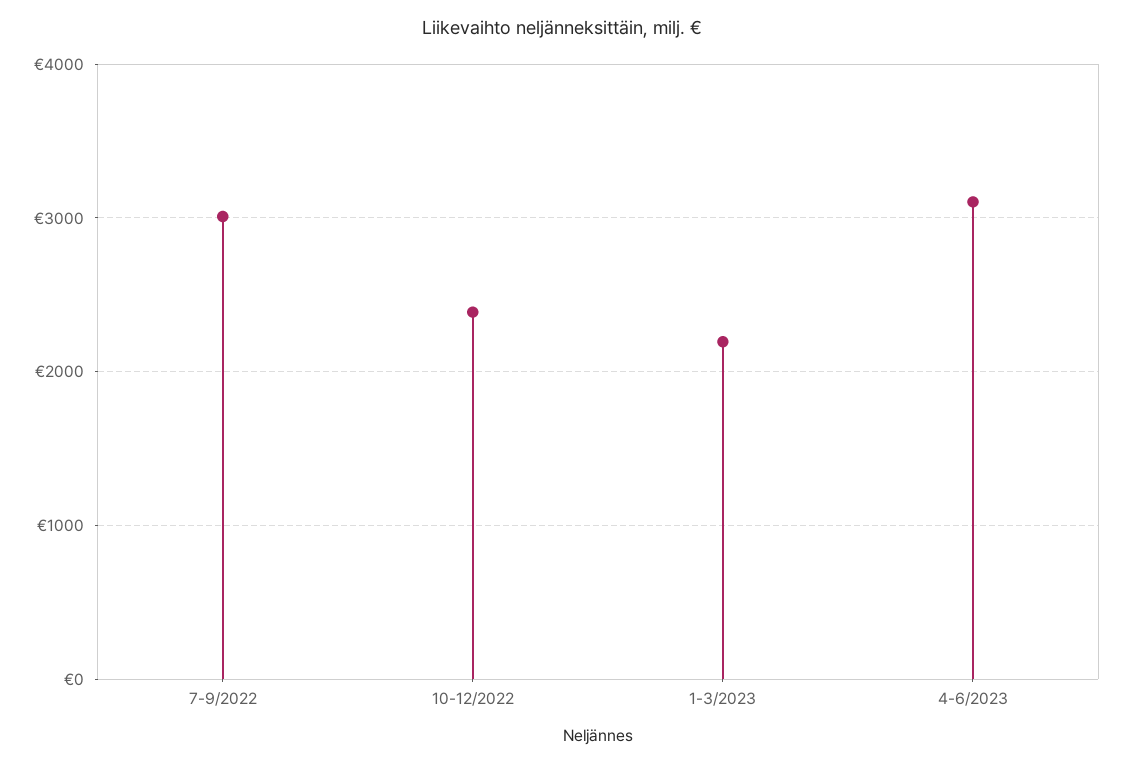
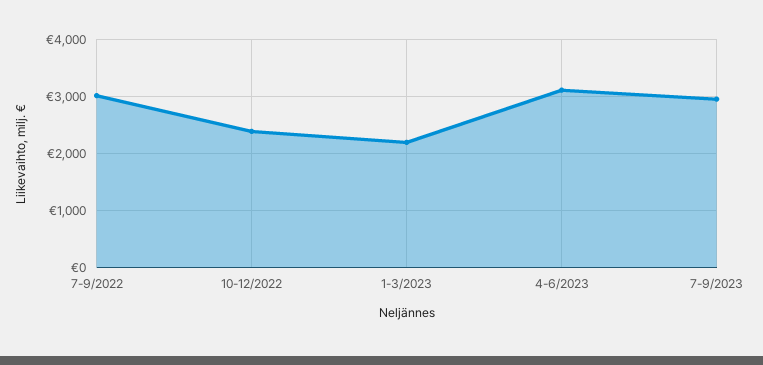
7-9/2023: none -> 3000

